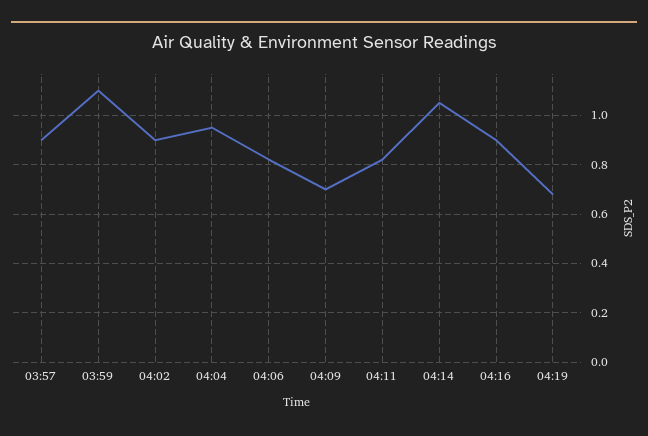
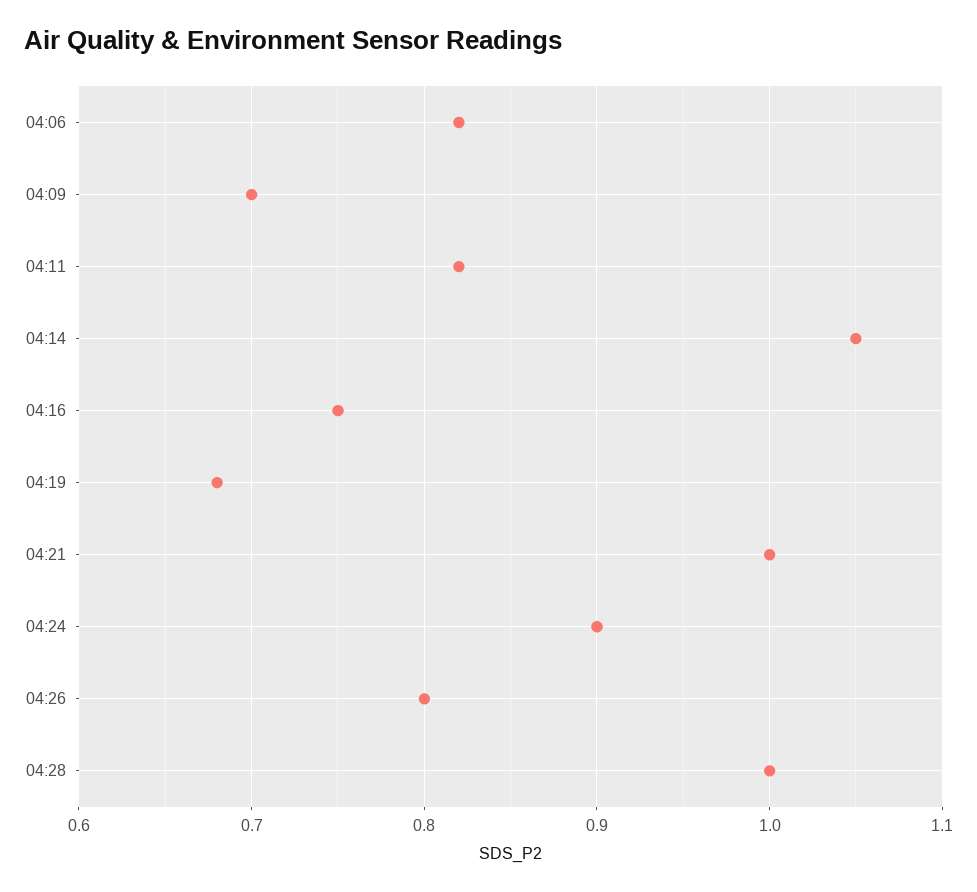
03:57: 0.9 -> none
03:59: 1.1 -> none
04:02: 0.9 -> none
04:04: 0.95 -> none
04:16: 0.9 -> 0.75
04:21: none -> 1
04:24: none -> 0.9
04:26: none -> 0.8
04:28: none -> 1

